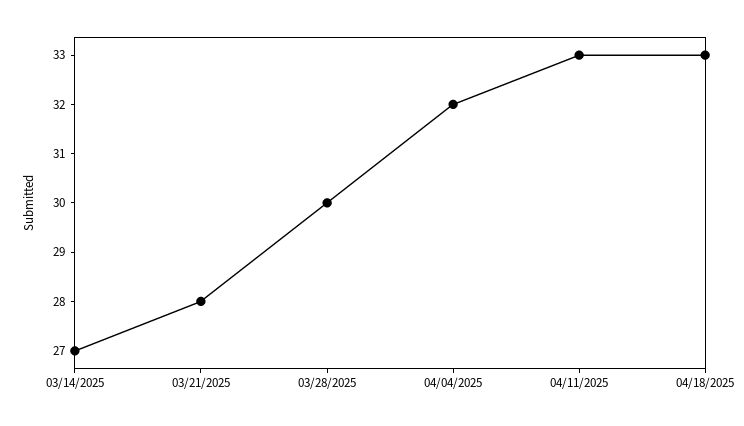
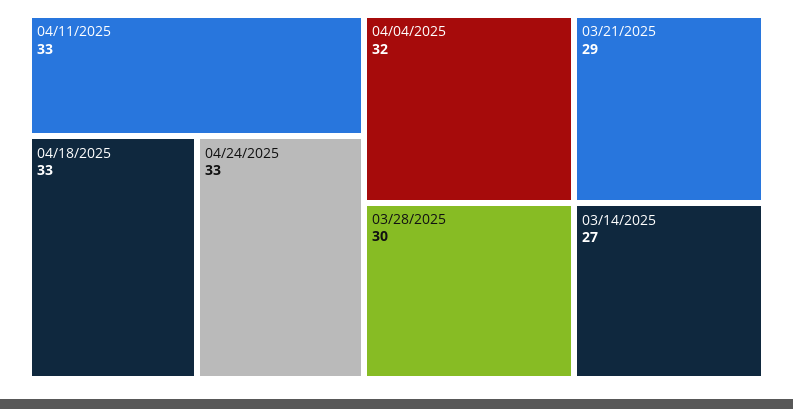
03/21/2025: 28 -> 29
04/24/2025: none -> 33

